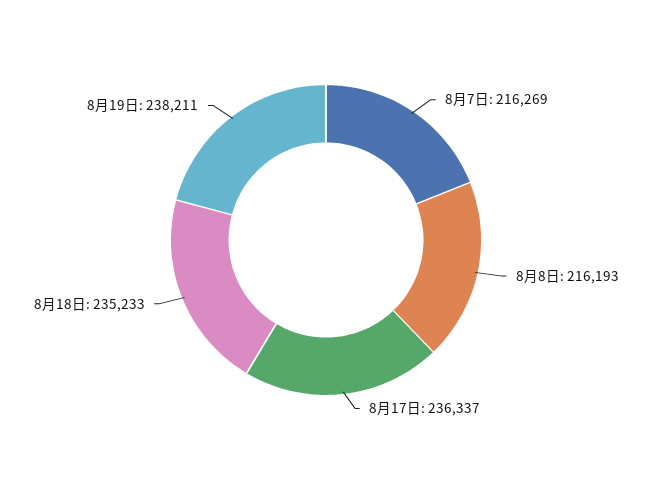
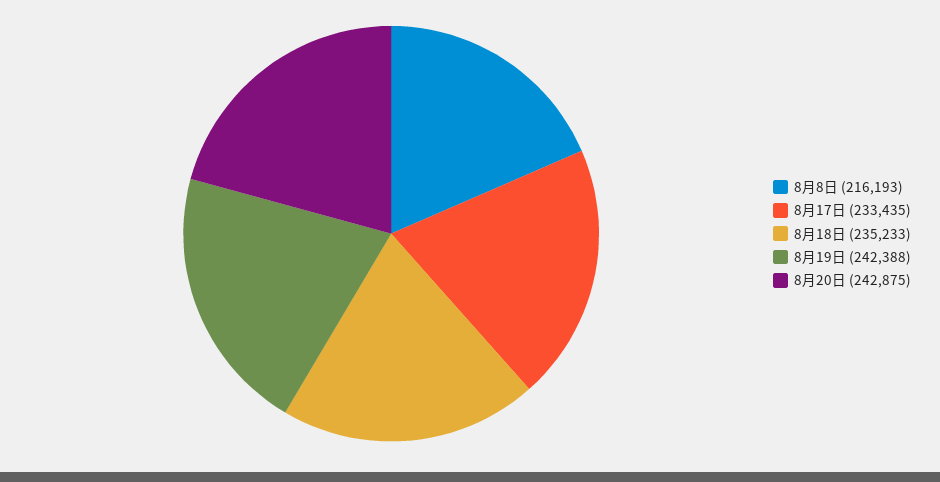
8月7日: 216269 -> none
8月17日: 236337 -> 233435
8月19日: 238211 -> 242388
8月20日: none -> 242875

